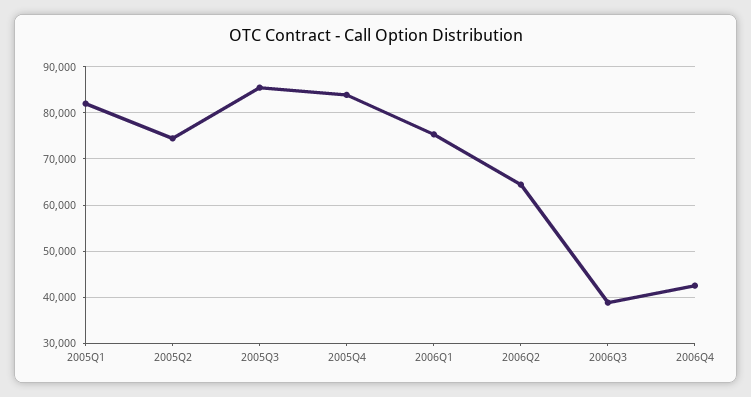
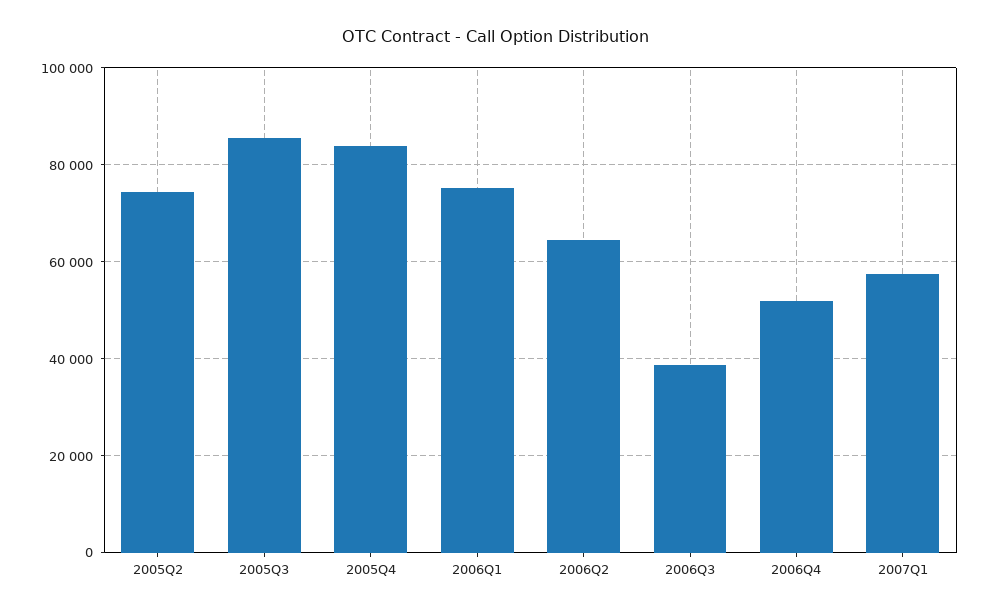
2005Q1: 82000 -> none
2006Q4: 42000 -> 52000
2007Q1: none -> 58000

